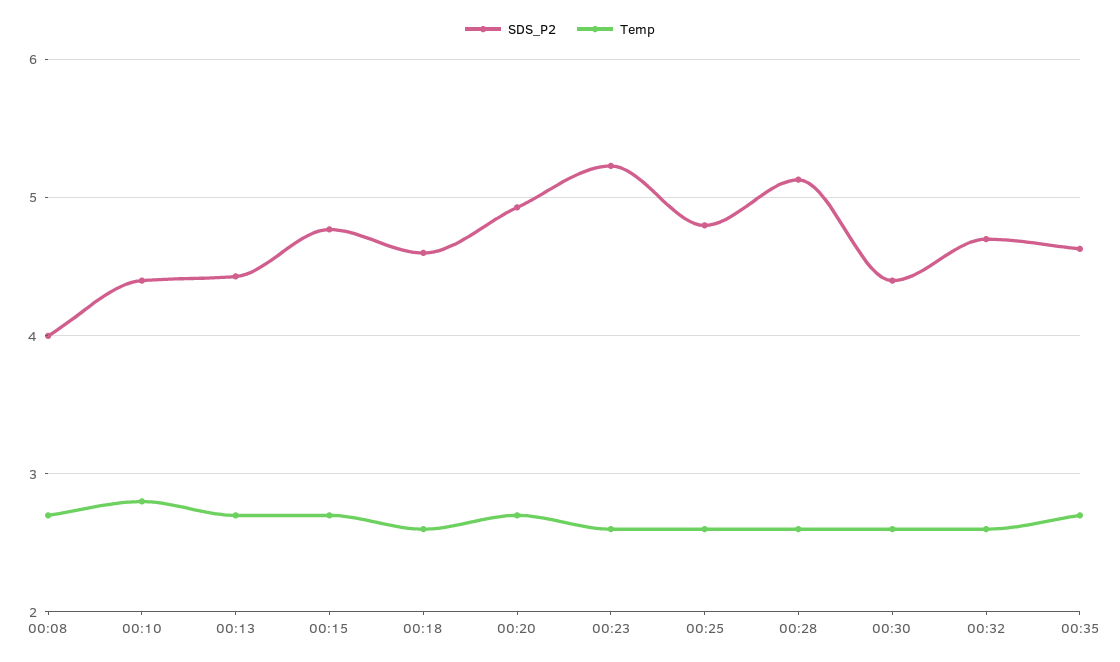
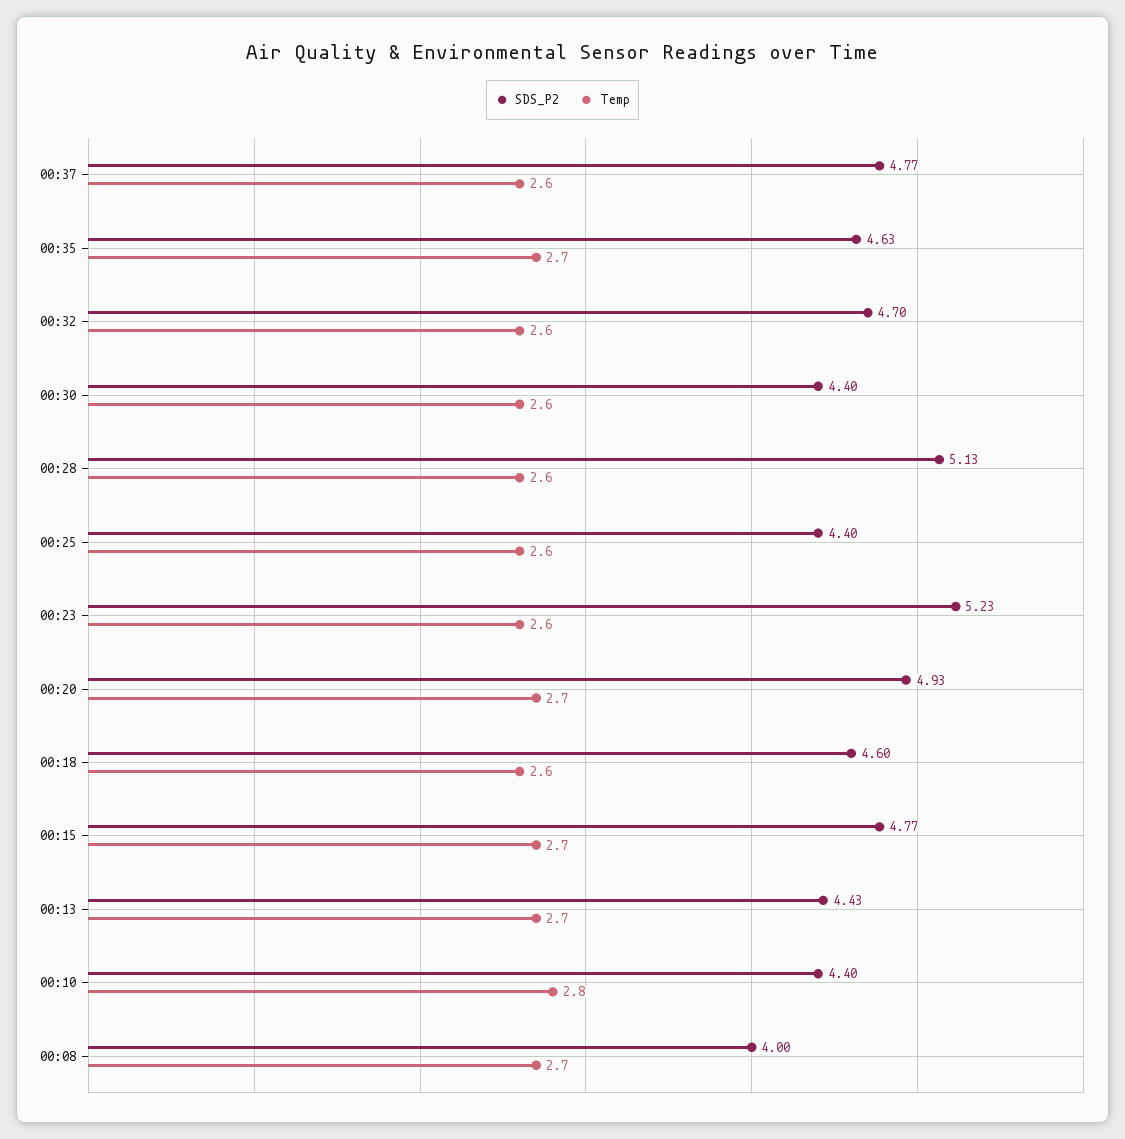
SDS_P2, 00:25: 4.8 -> 4.4
SDS_P2, 00:37: none -> 4.77
Temp, 00:37: none -> 2.6

